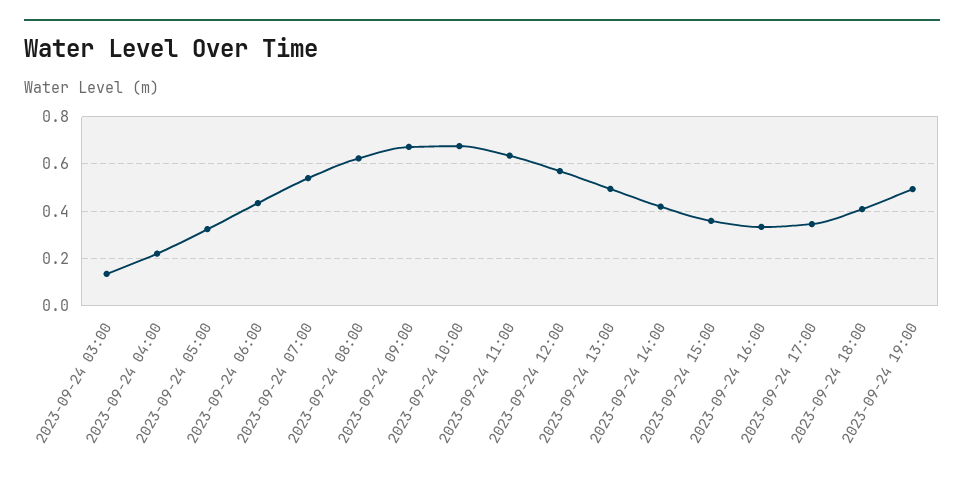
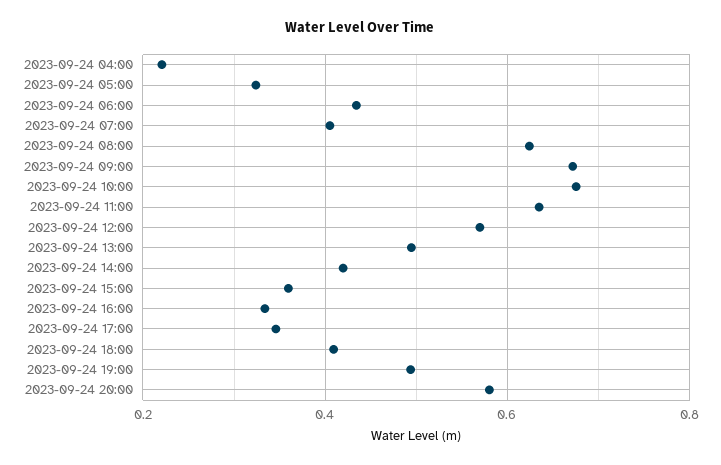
2023-09-24 03:00: 0.15 -> none
2023-09-24 07:00: 0.55 -> 0.4
2023-09-24 20:00: none -> 0.58

